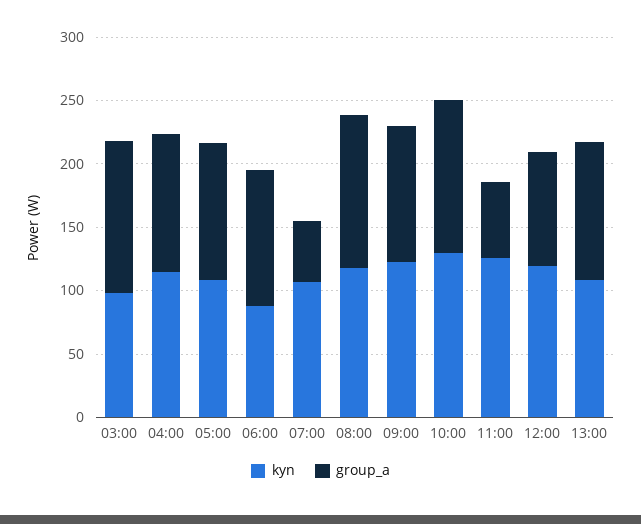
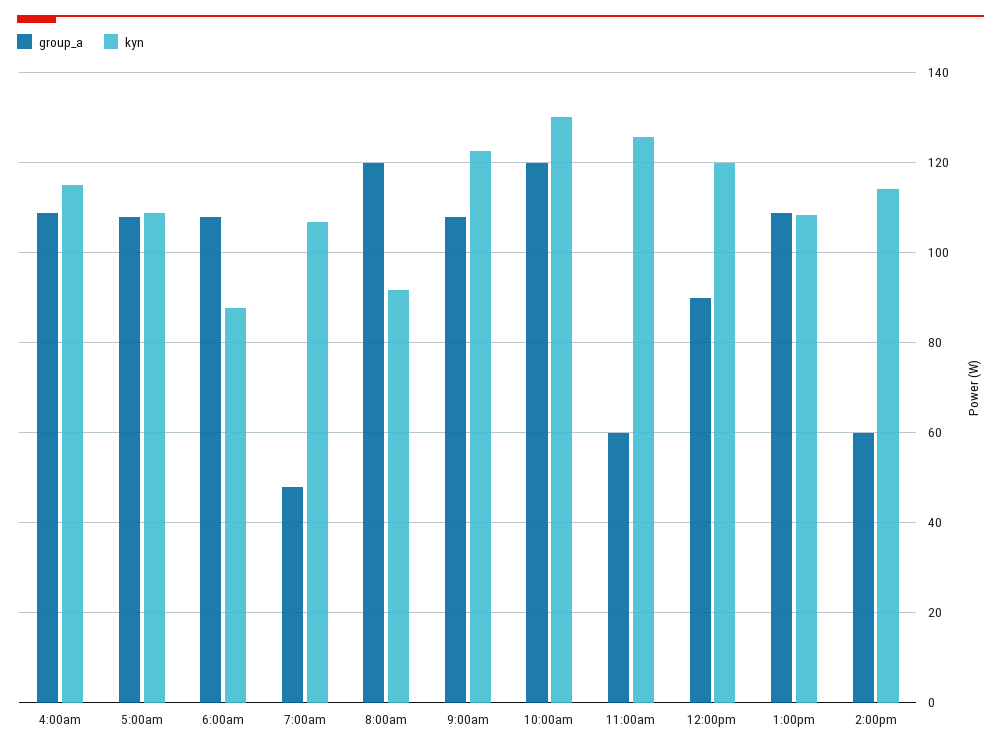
kyn, 03:00: 100 -> none
group_a, 03:00: 120 -> none
kyn, 08:00: 120 -> 92
group_a, 2:00pm: none -> 60
kyn, 2:00pm: none -> 114

